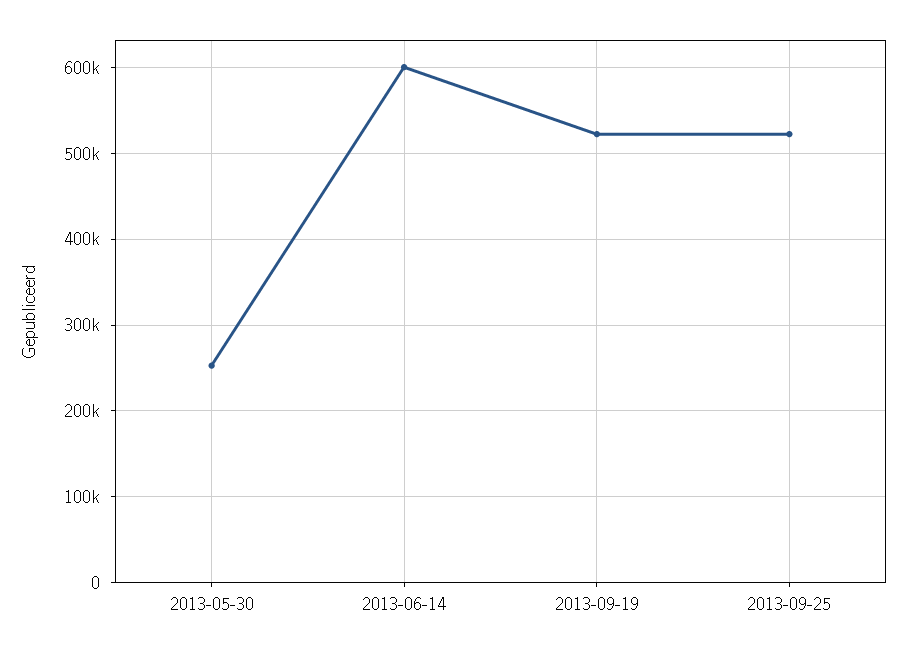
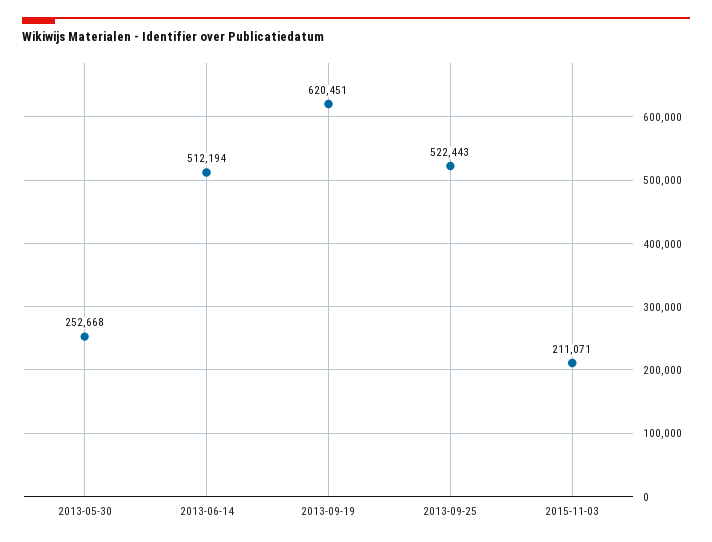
2013-06-14: 600000 -> 512194
2013-09-19: 520000 -> 620451
2015-11-03: none -> 211071

